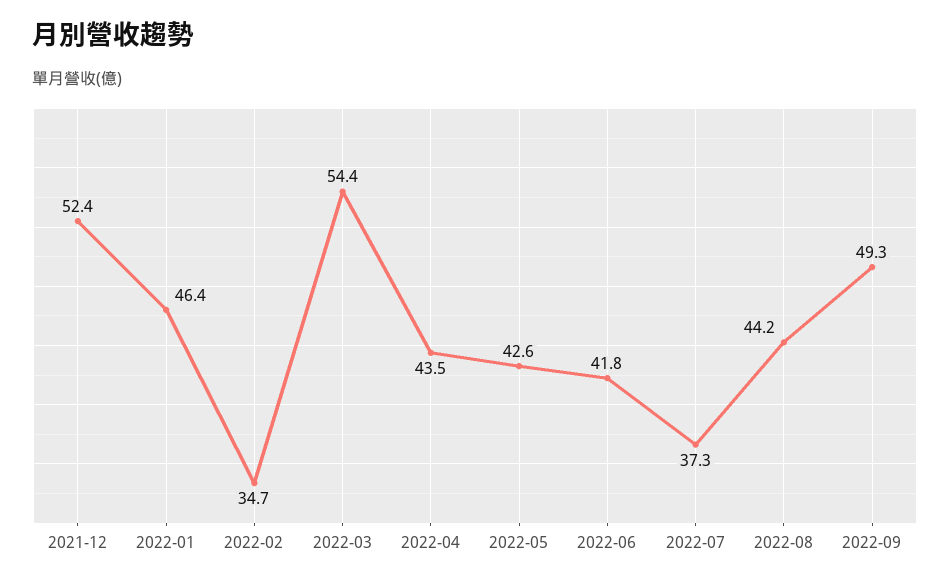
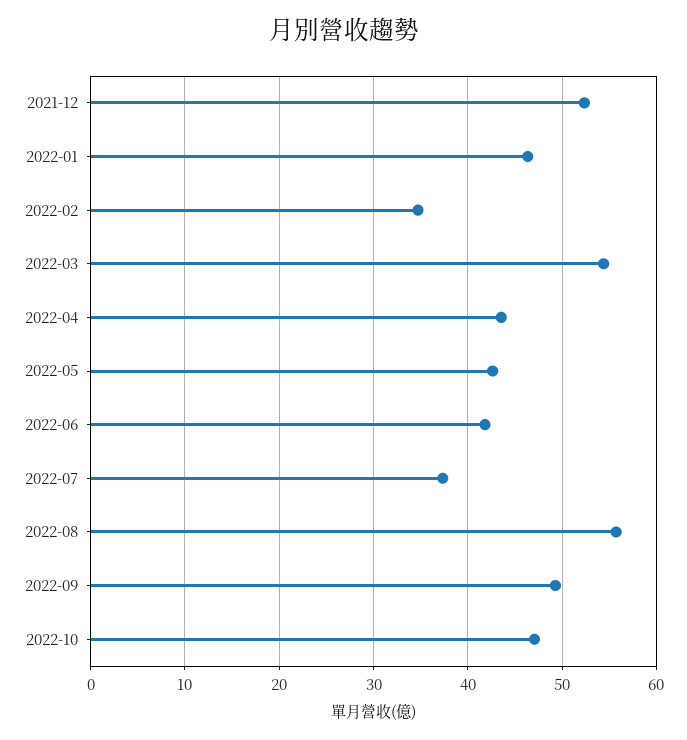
2022-08: 44.2 -> 56
2022-10: none -> 47

